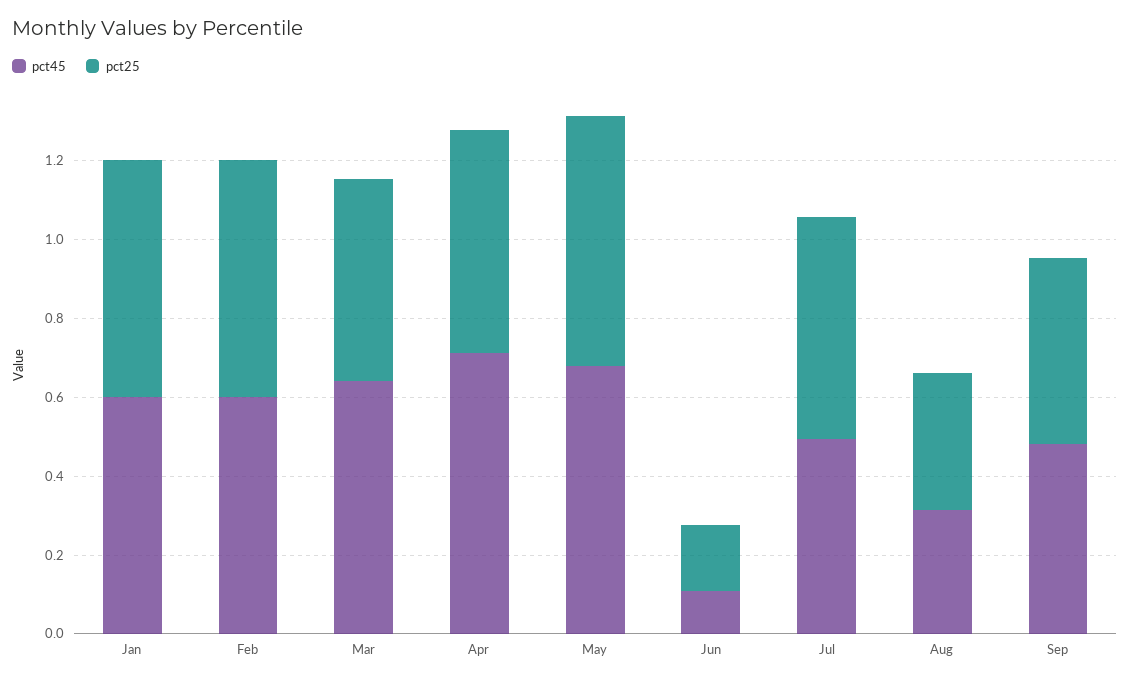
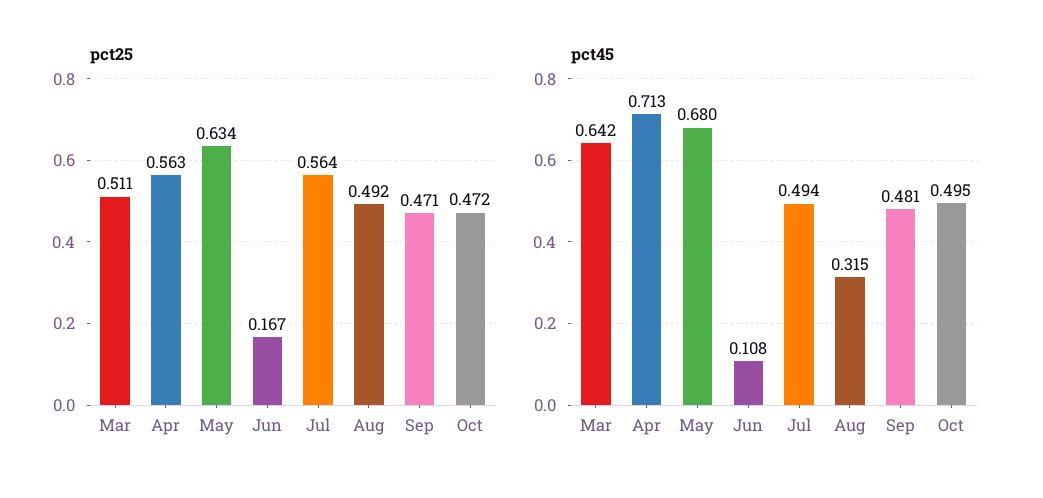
pct45, Jan: 0.6 -> none
pct25, Jan: 0.6 -> none
pct45, Feb: 0.6 -> none
pct25, Feb: 0.6 -> none
pct25, Aug: 0.35 -> 0.492
pct25, Oct: none -> 0.472
pct45, Oct: none -> 0.495

